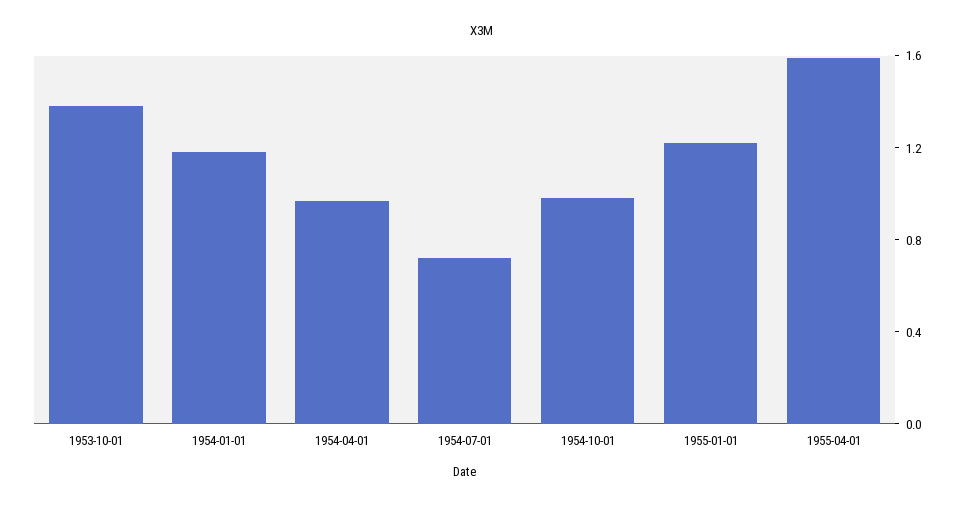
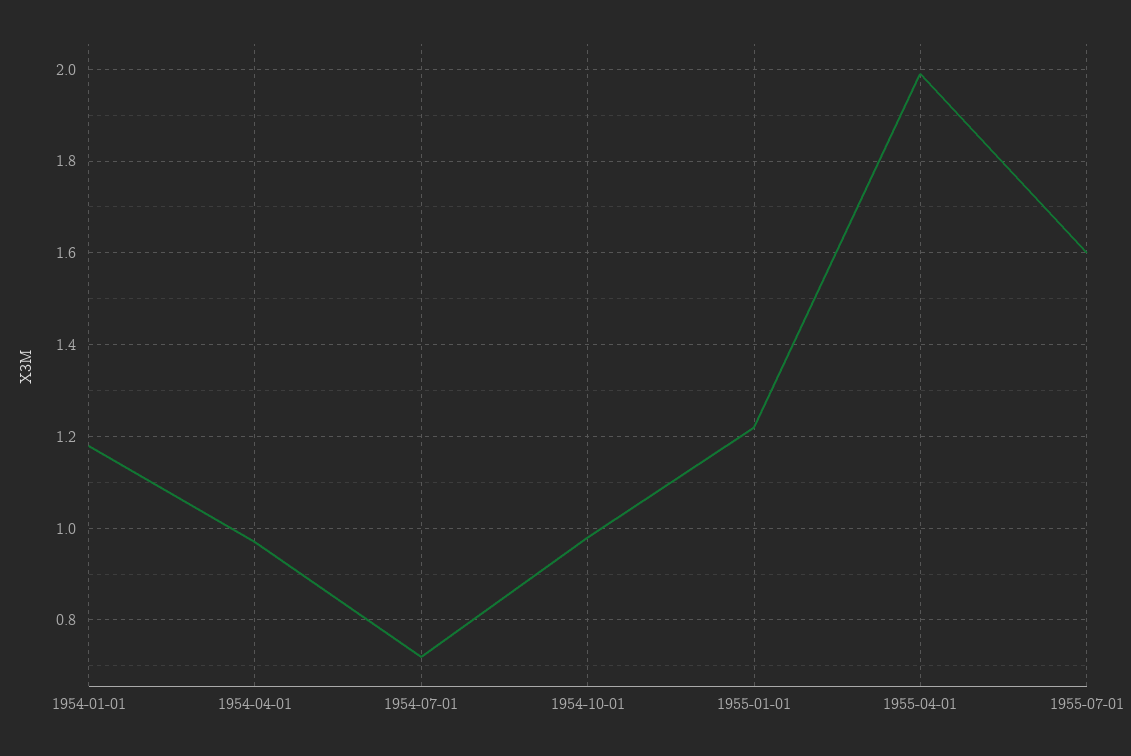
1953-10-01: 1.4 -> none
1955-04-01: 1.6 -> 2
1955-07-01: none -> 1.6

